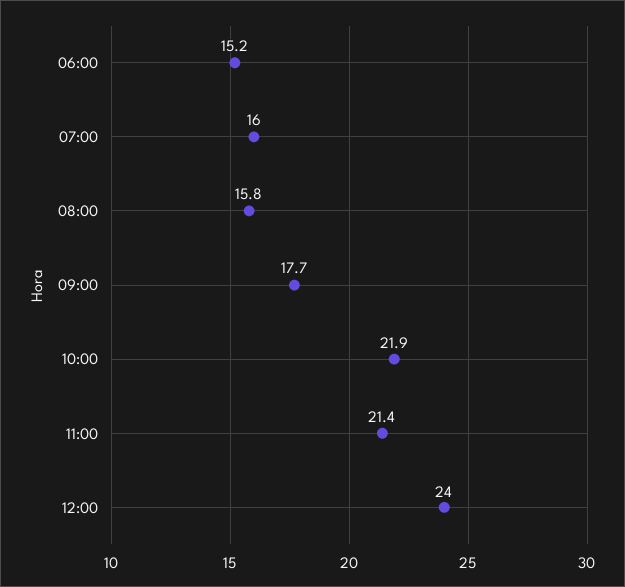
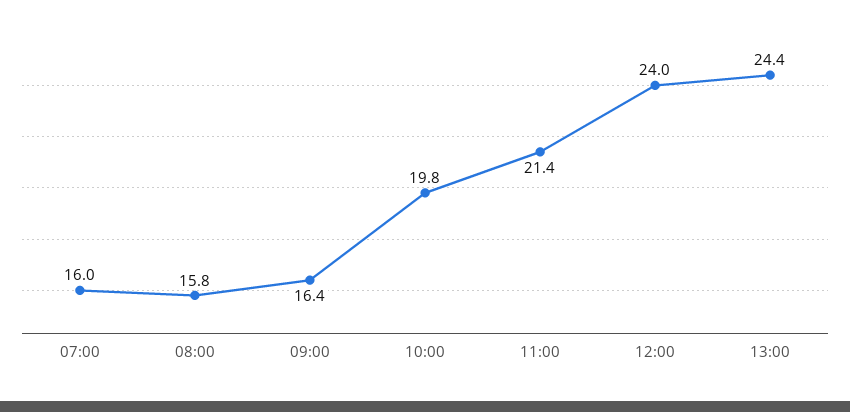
06:00: 15.2 -> none
09:00: 17.7 -> 16.4
10:00: 21.9 -> 19.8
13:00: none -> 24.4

